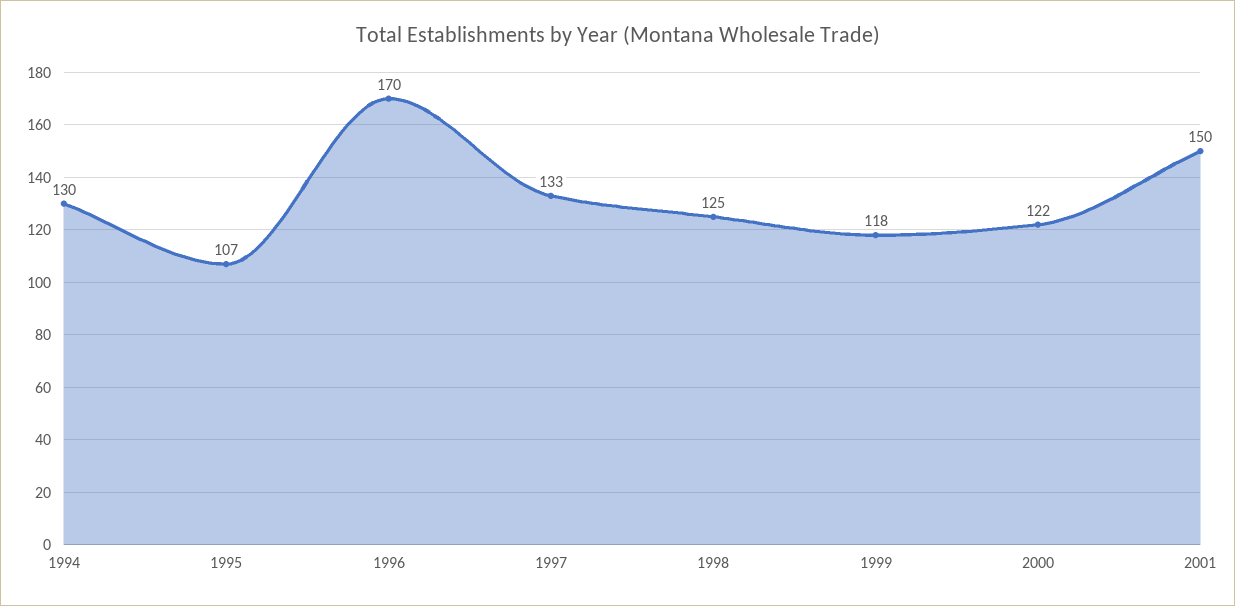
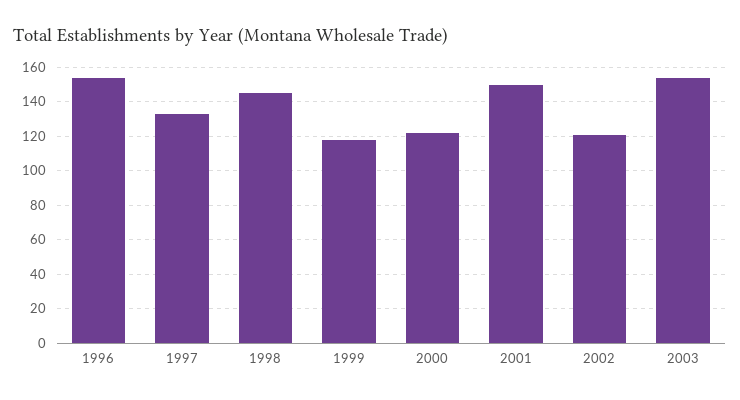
1994: 130 -> none
1995: 107 -> none
1996: 170 -> 155
1998: 125 -> 145
2002: none -> 120
2003: none -> 155

